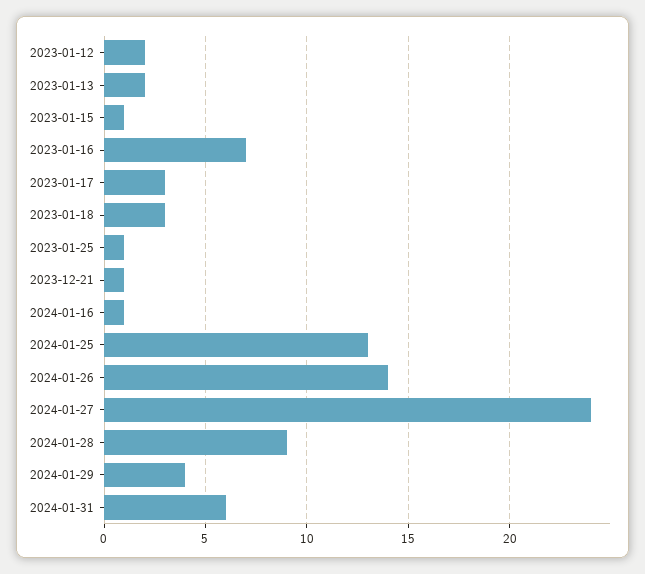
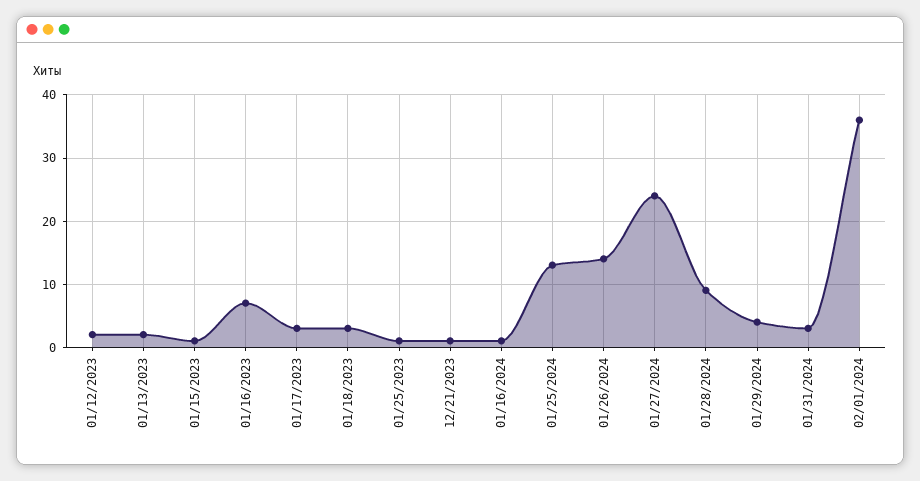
2024-01-31: 6 -> 3
02/01/2024: none -> 36

